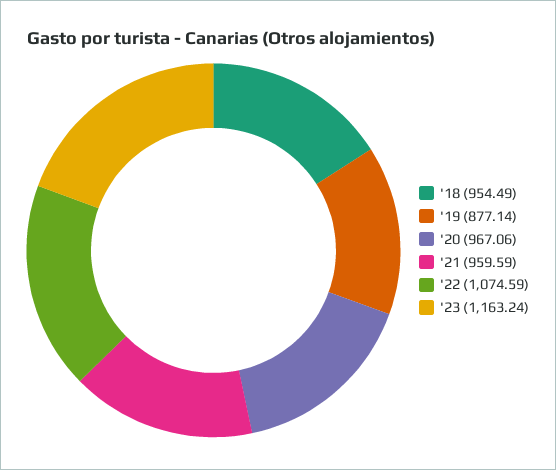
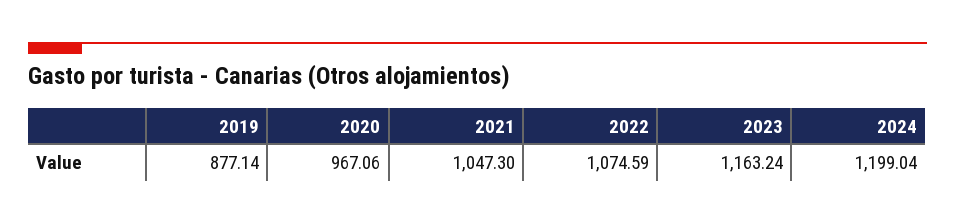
'18: 954.49 -> none
'21: 959.59 -> 1047.3
2024: none -> 1199.04

